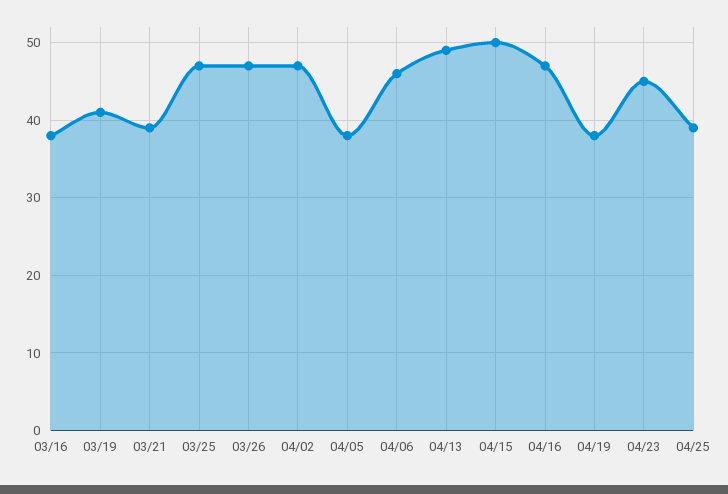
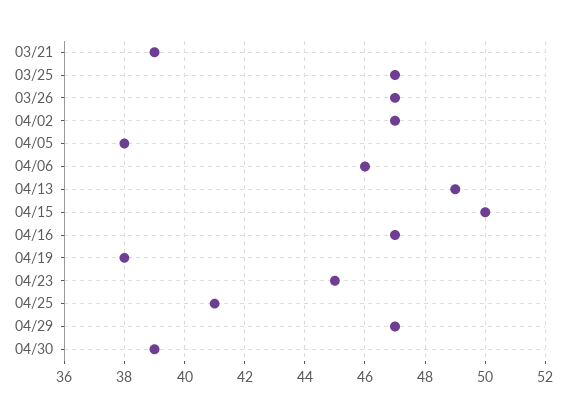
03/16: 38 -> none
03/19: 41 -> none
04/25: 39 -> 41
04/29: none -> 47
04/30: none -> 39

